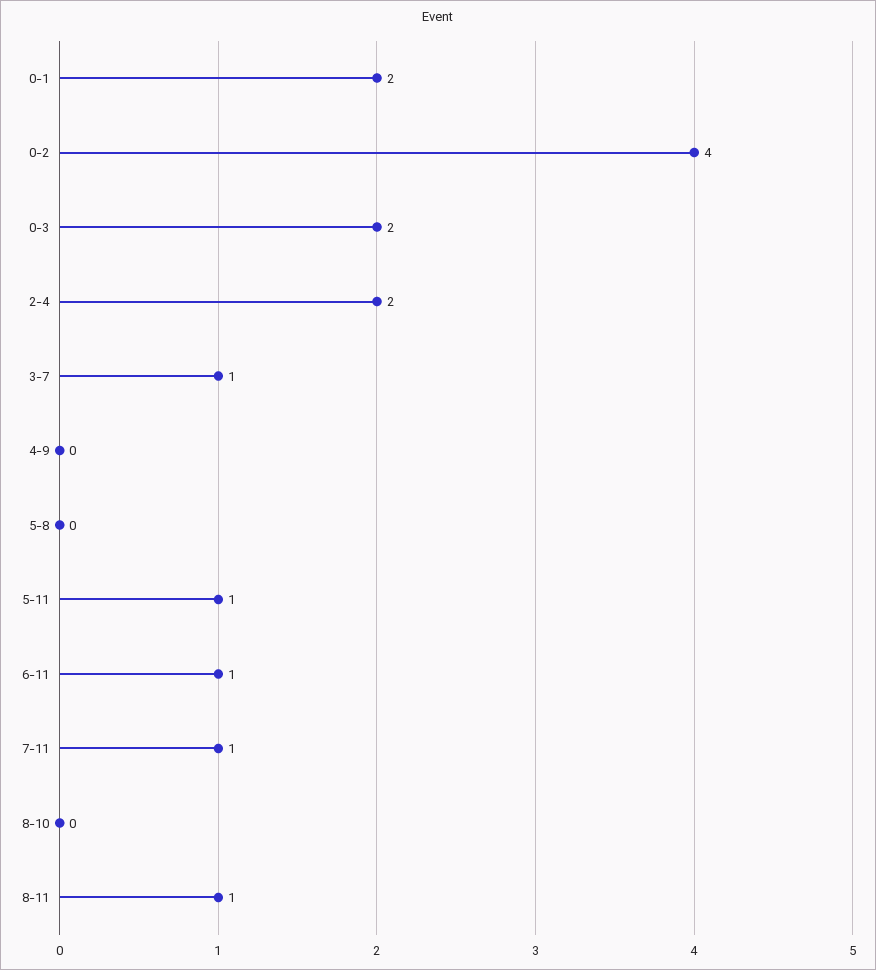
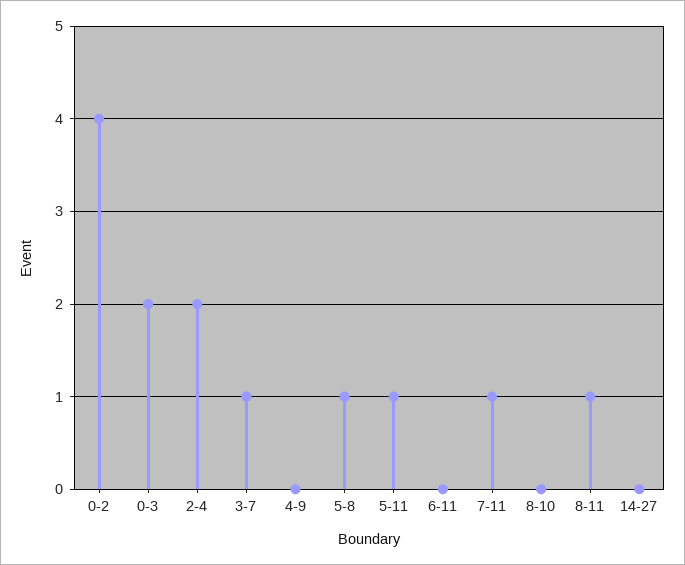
0-1: 2 -> none
5-8: 0 -> 1
6-11: 1 -> 0
14-27: none -> 0

